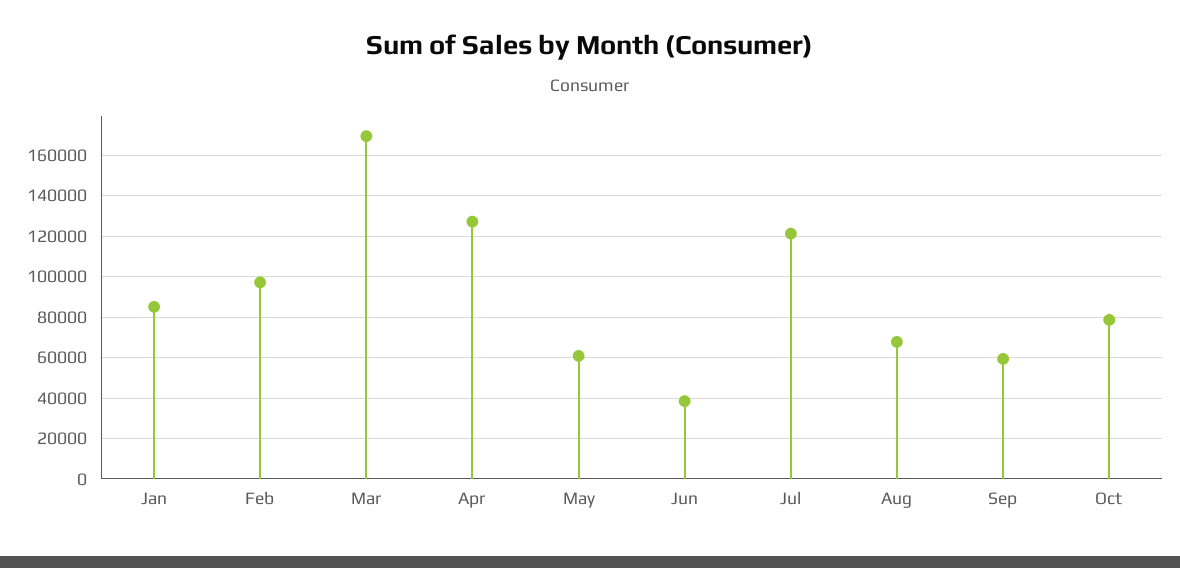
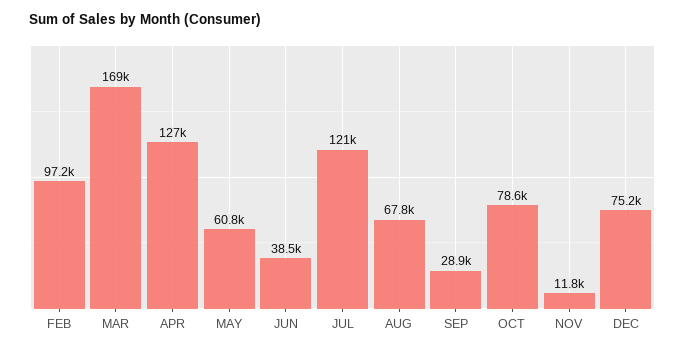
Jan: 85000 -> none
Sep: 60000 -> 28900
NOV: none -> 11800
DEC: none -> 75200

